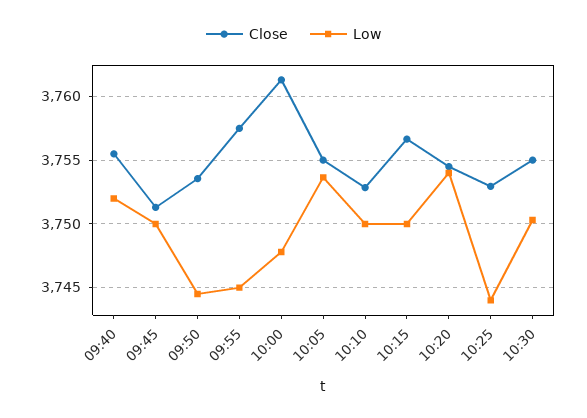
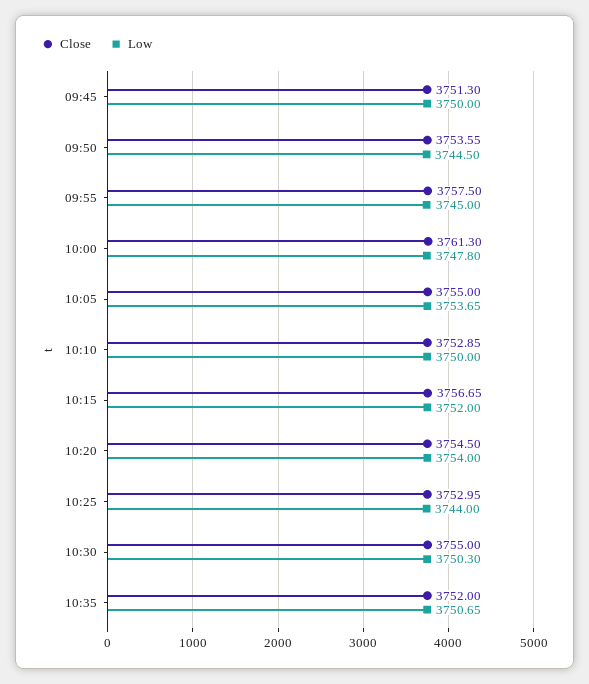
Close, 09:40: 3755.5 -> none
Low, 09:40: 3752 -> none
Low, 10:15: 3750 -> 3752
Close, 10:35: none -> 3752
Low, 10:35: none -> 3750.65

